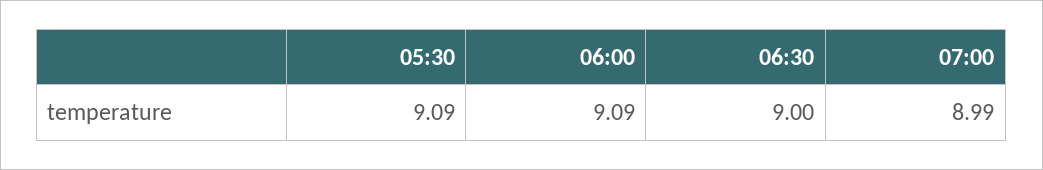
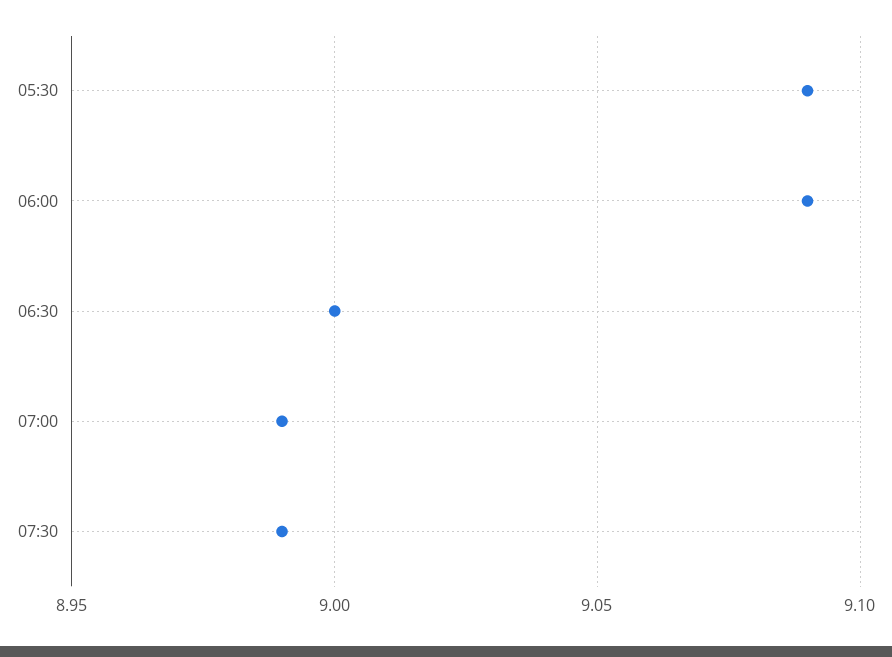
07:30: none -> 8.99

